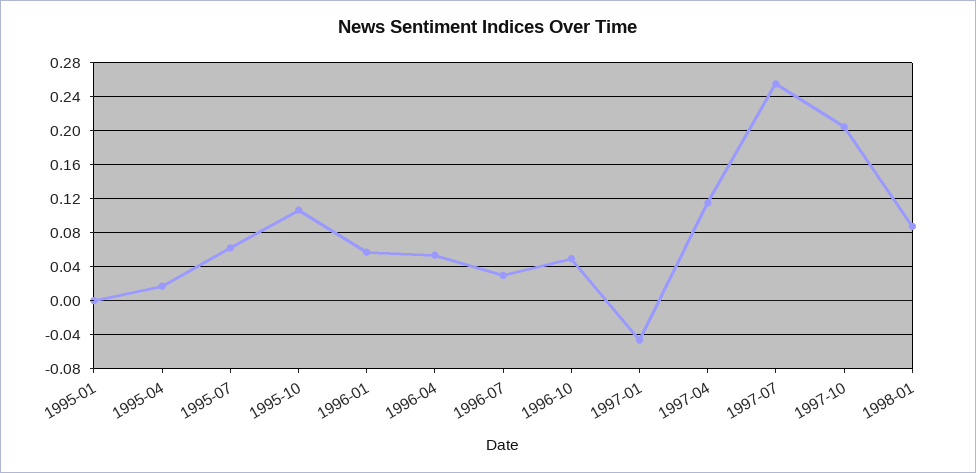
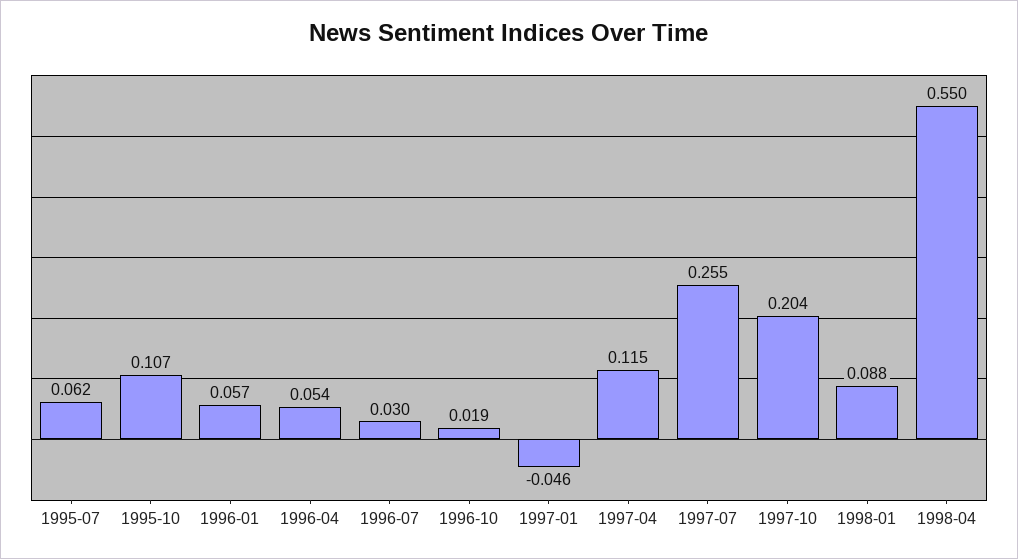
1995-01: 0 -> none
1995-04: 0.02 -> none
1996-10: 0.05 -> 0.019
1998-04: none -> 0.55

